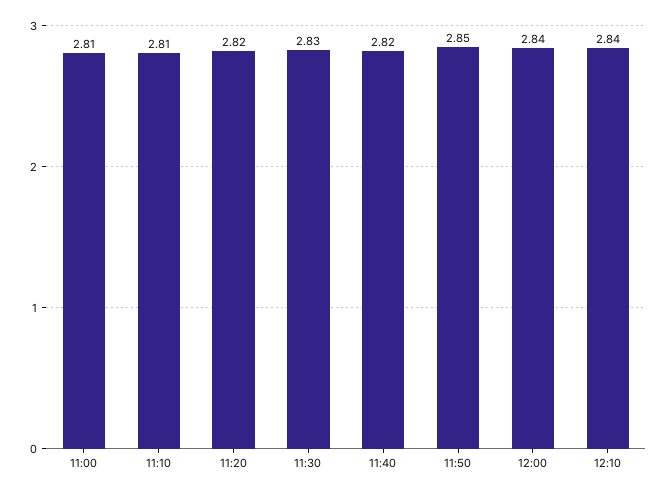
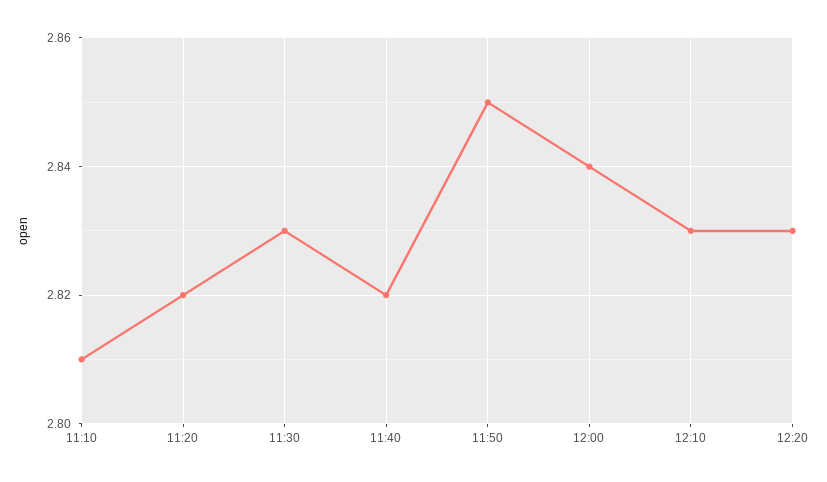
11:00: 2.81 -> none
12:10: 2.84 -> 2.83
12:20: none -> 2.83

